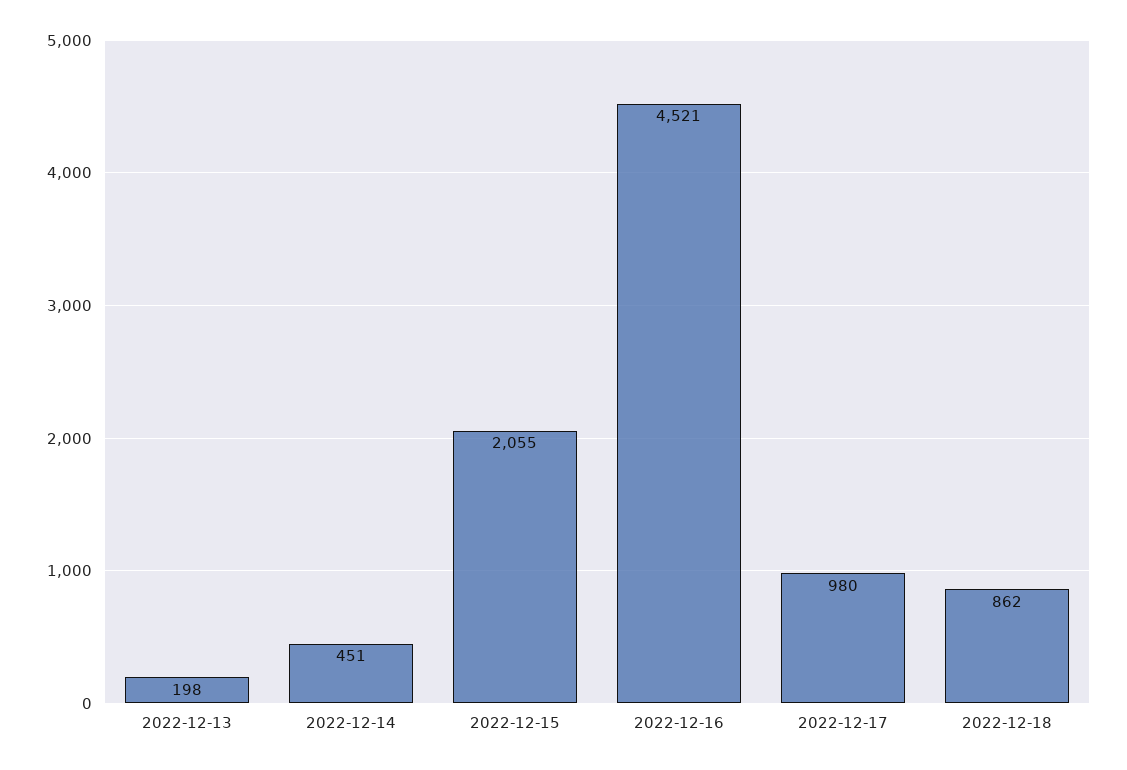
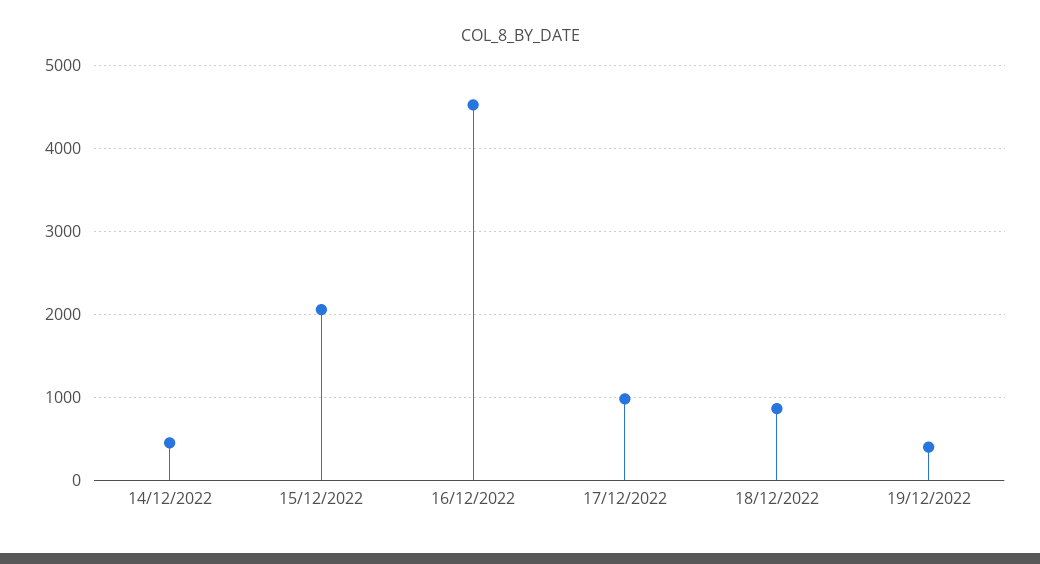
2022-12-13: 198 -> none
19/12/2022: none -> 400

